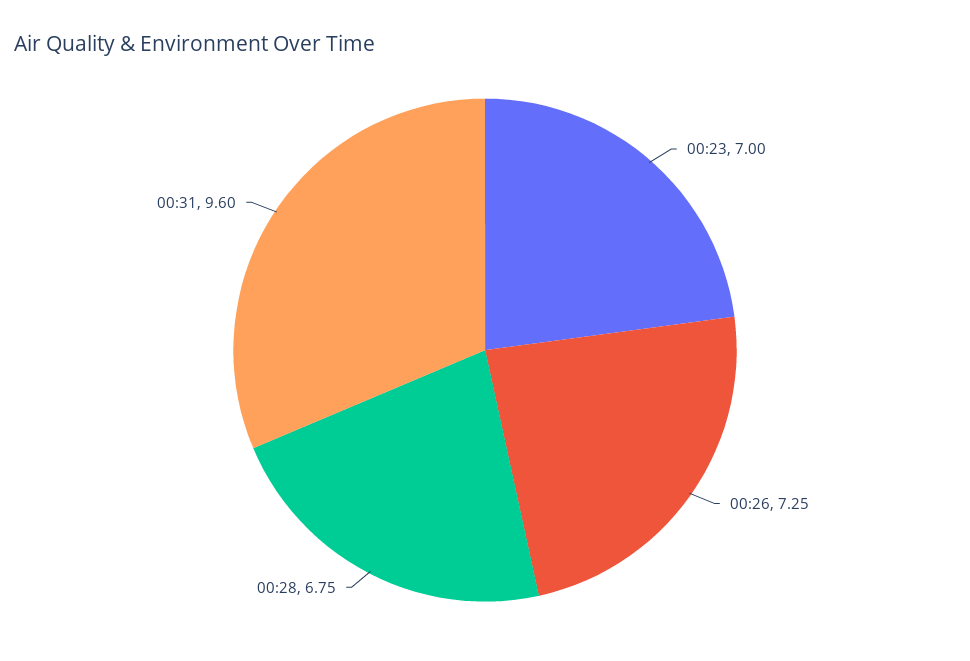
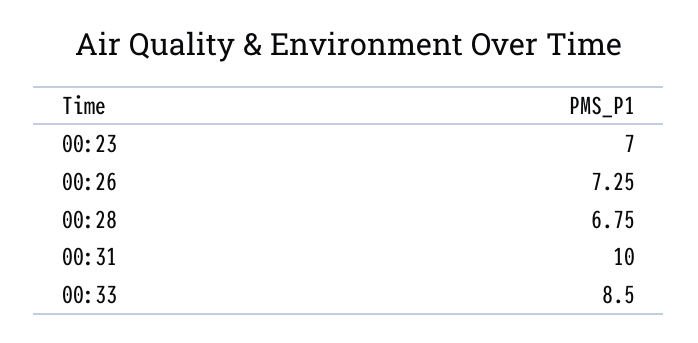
00:31: 9.6 -> 10
00:33: none -> 8.5

